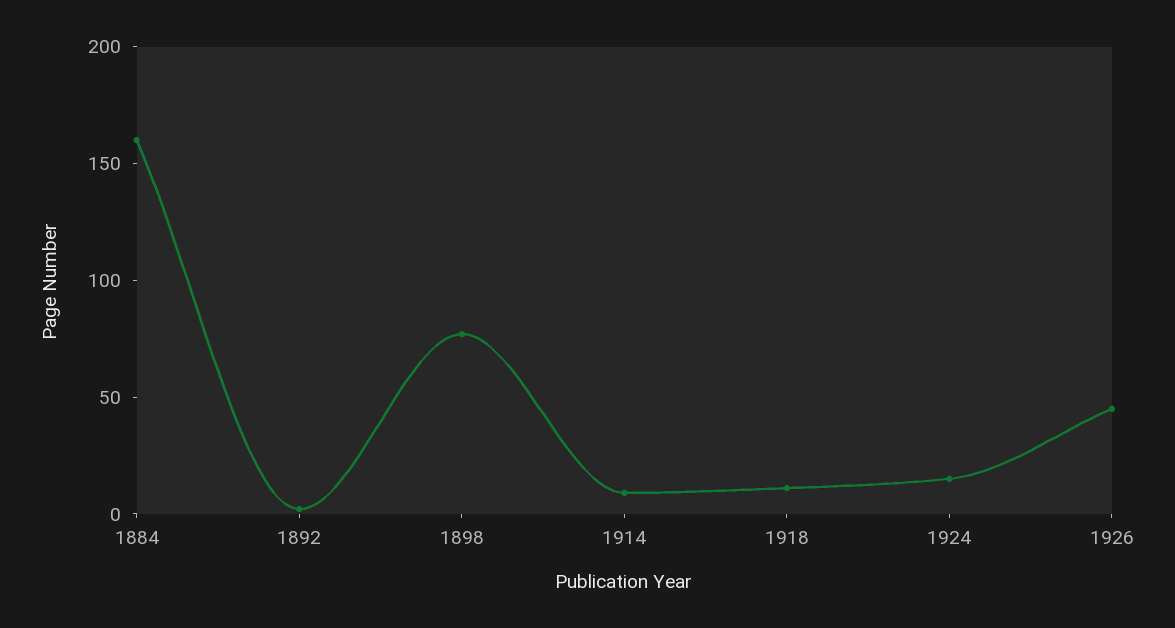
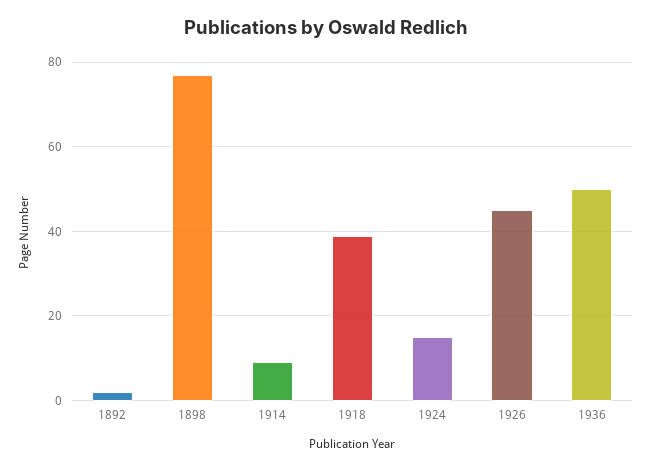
1884: 160 -> none
1918: 10 -> 40
1936: none -> 50

